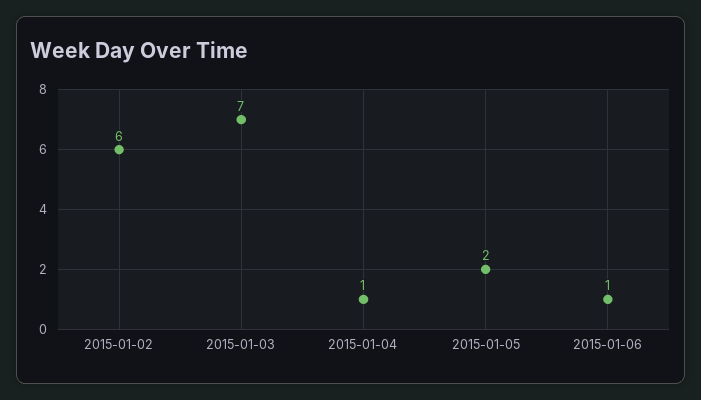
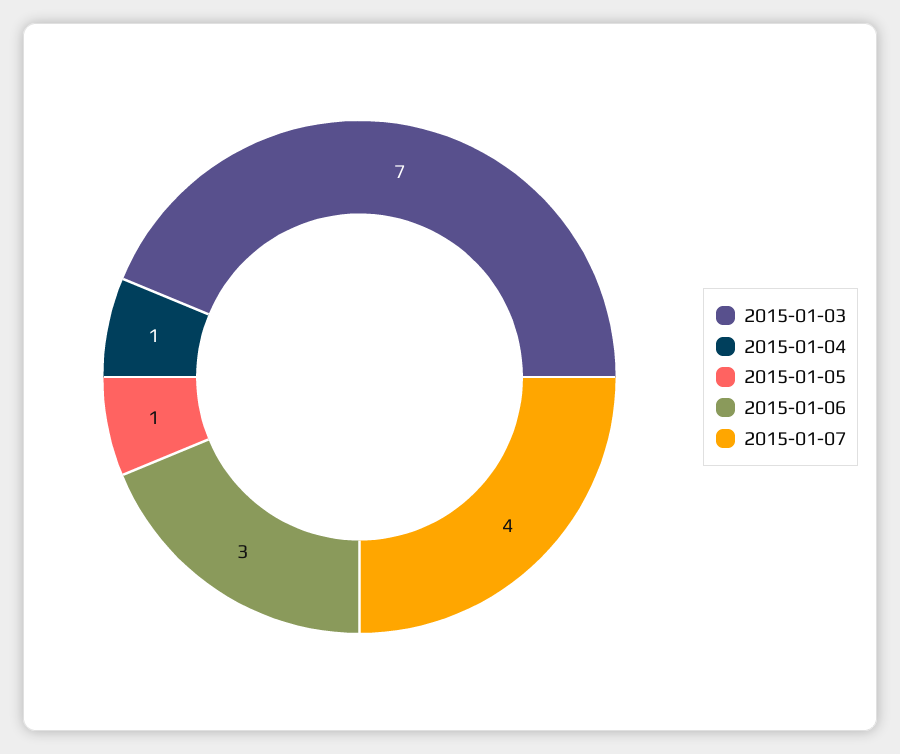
2015-01-02: 6 -> none
2015-01-05: 2 -> 1
2015-01-06: 1 -> 3
2015-01-07: none -> 4

